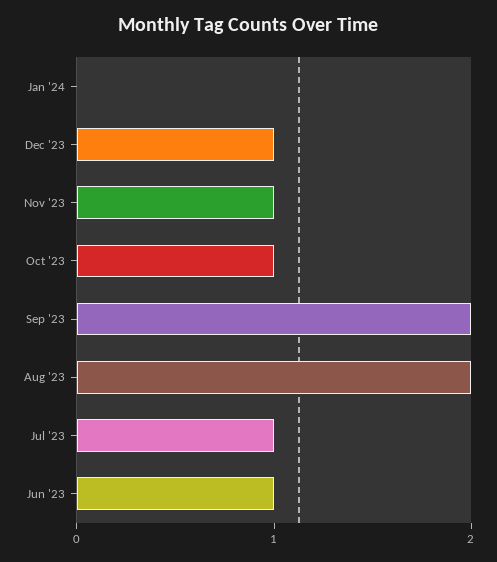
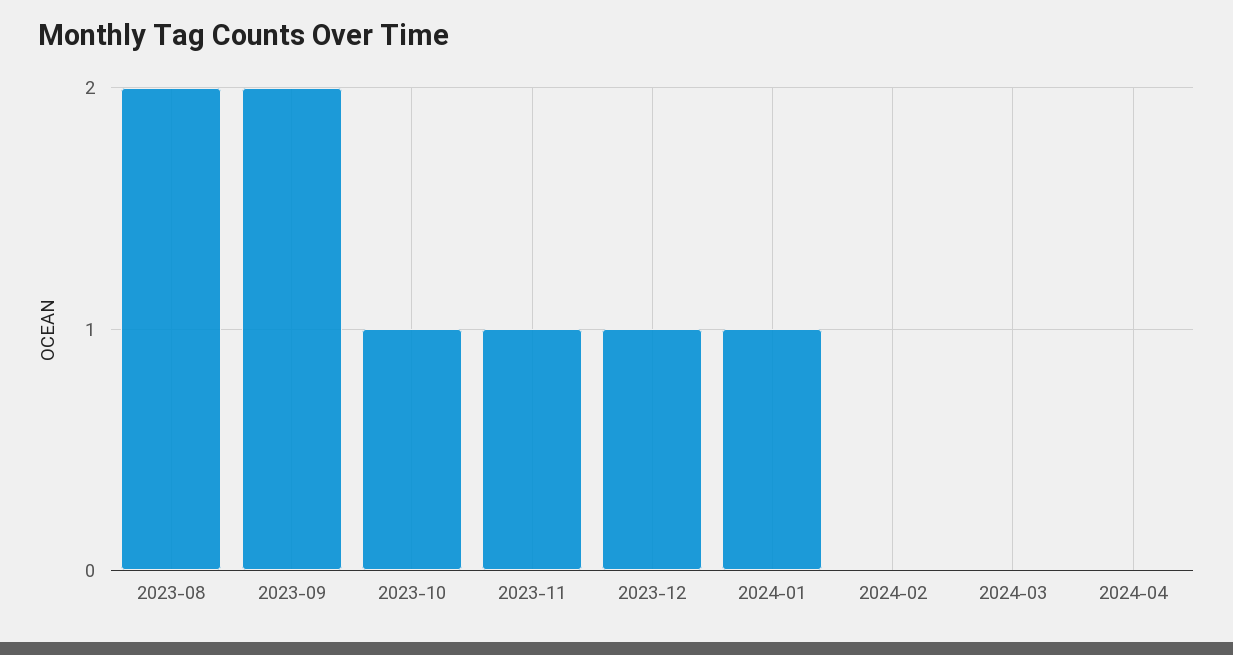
Jan '24: 0 -> 1
Jul '23: 1 -> none
Jun '23: 1 -> none
2024-02: none -> 0
2024-03: none -> 0
2024-04: none -> 0

